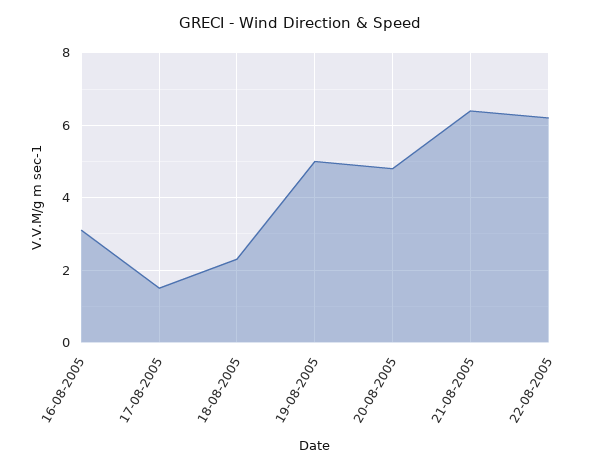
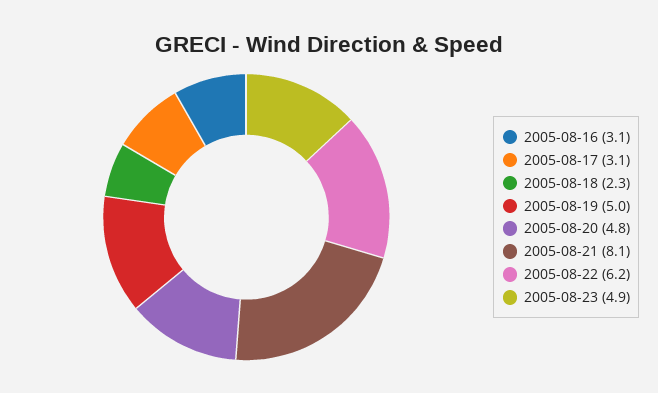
17-08-2005: 1.5 -> 3.1
21-08-2005: 6.5 -> 8.1
2005-08-23: none -> 4.9

